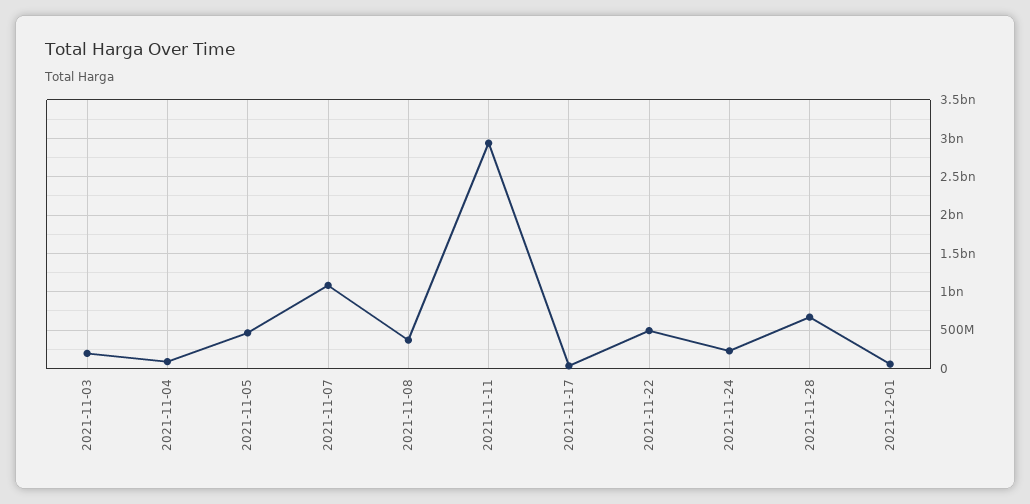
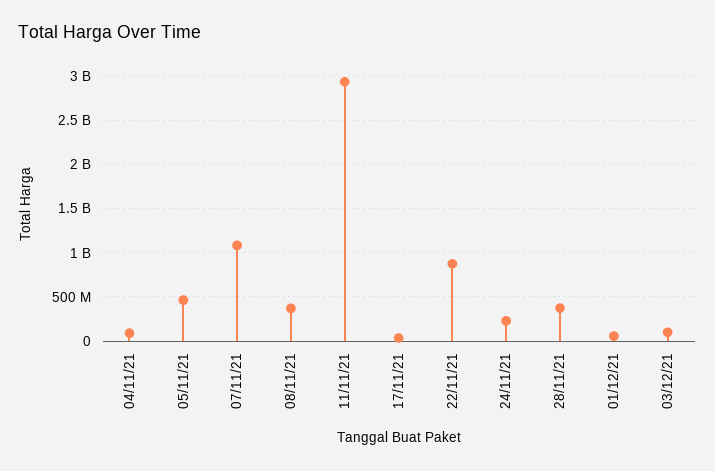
2021-11-03: 200000000 -> none
2021-11-22: 500000000 -> 900000000
2021-11-28: 700000000 -> 400000000
03/12/21: none -> 100000000

